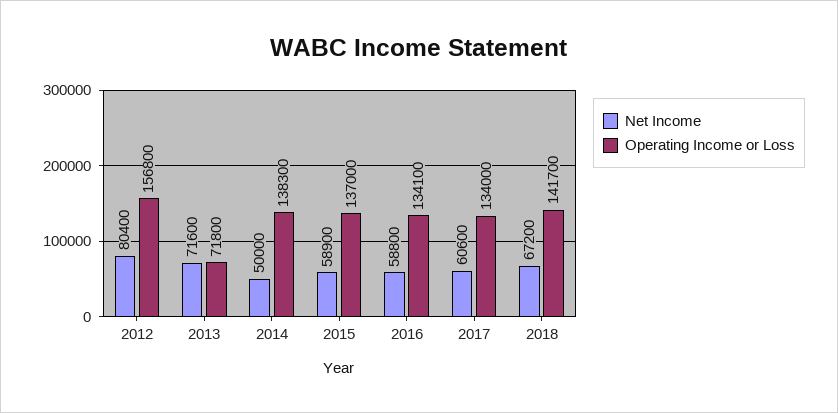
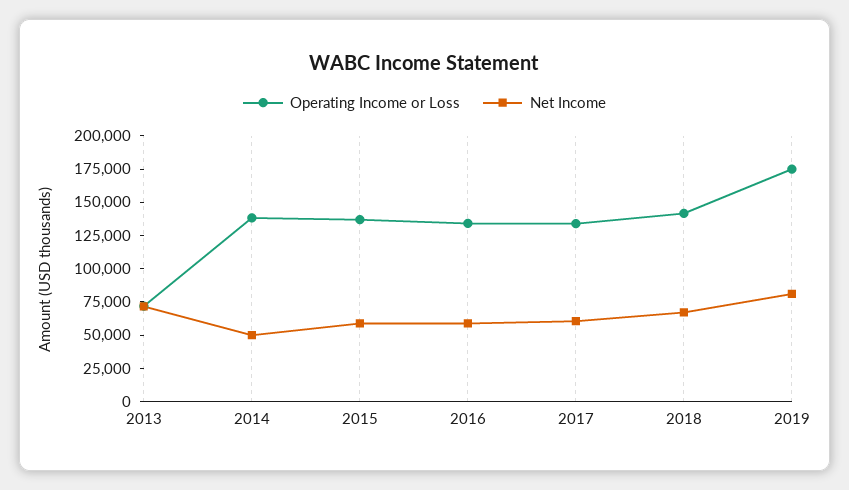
Net Income, 2012: 80400 -> none
Operating Income or Loss, 2012: 156800 -> none
Operating Income or Loss, 2019: none -> 175000
Net Income, 2019: none -> 75000

